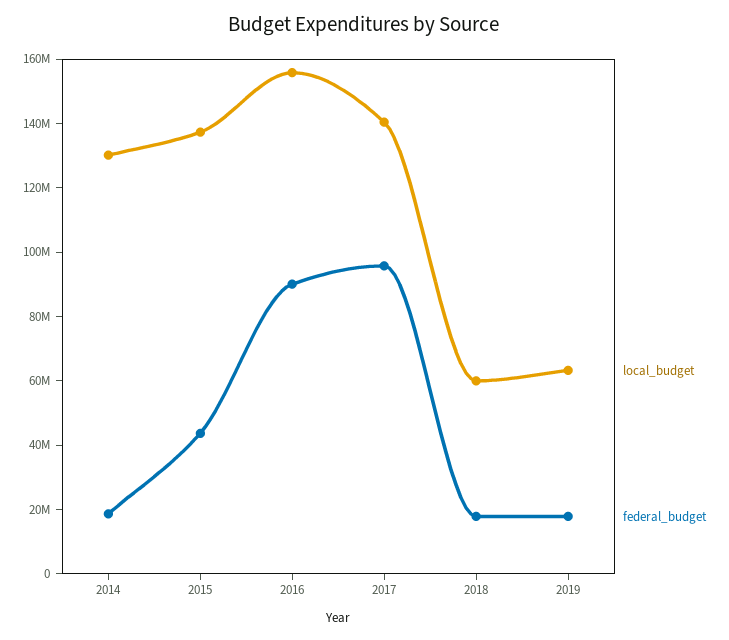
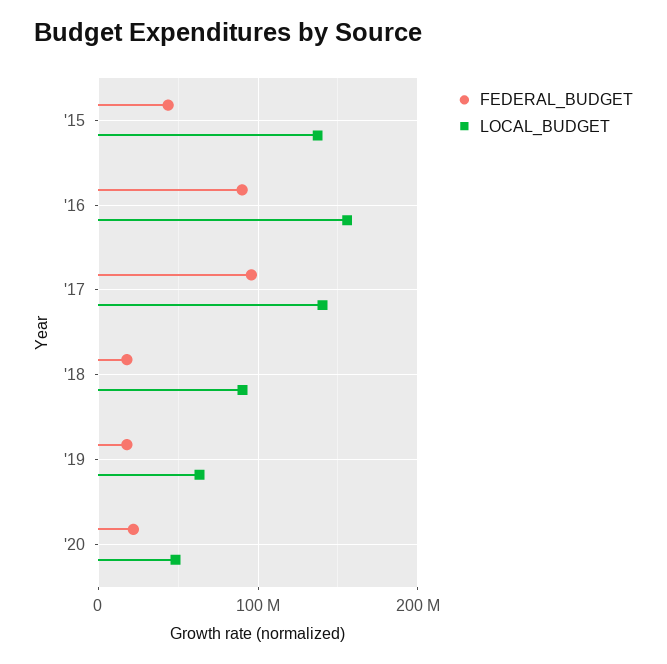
local_budget, 2014: 130000000 -> none
federal_budget, 2014: 20000000 -> none
local_budget, 2018: 60000000 -> 90000000
federal_budget, '20: none -> 20000000
local_budget, '20: none -> 50000000

